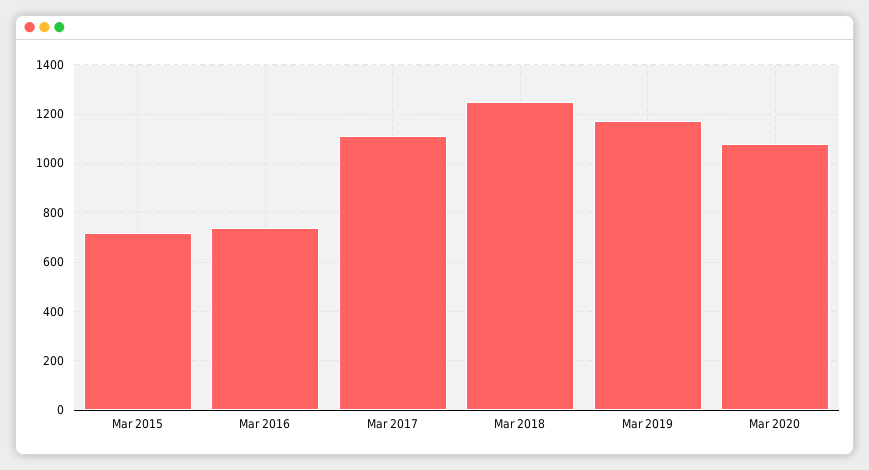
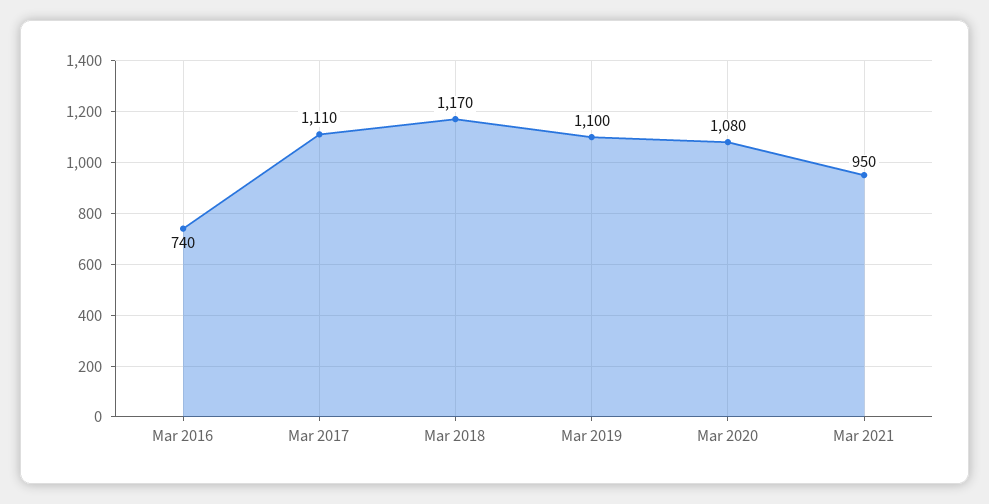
Mar 2015: 725 -> none
Mar 2018: 1250 -> 1170
Mar 2019: 1175 -> 1100
Mar 2021: none -> 950

